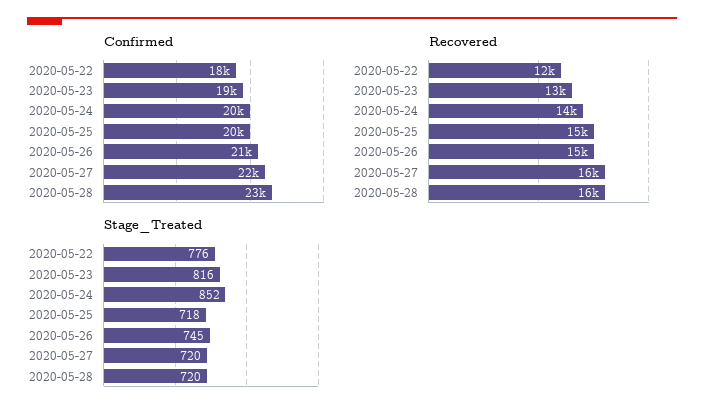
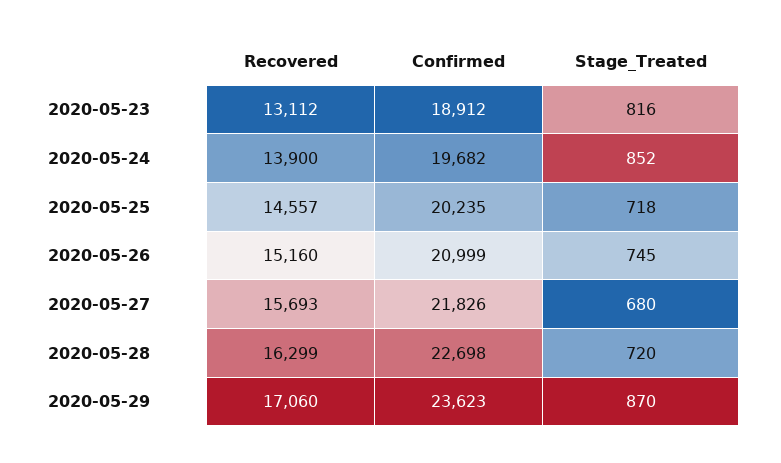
Confirmed, 2020-05-22: 18000 -> none
Recovered, 2020-05-22: 12000 -> none
Stage_Treated, 2020-05-22: 776 -> none
Stage_Treated, 2020-05-27: 720 -> 680
Recovered, 2020-05-29: none -> 17060
Confirmed, 2020-05-29: none -> 23623
Stage_Treated, 2020-05-29: none -> 870

